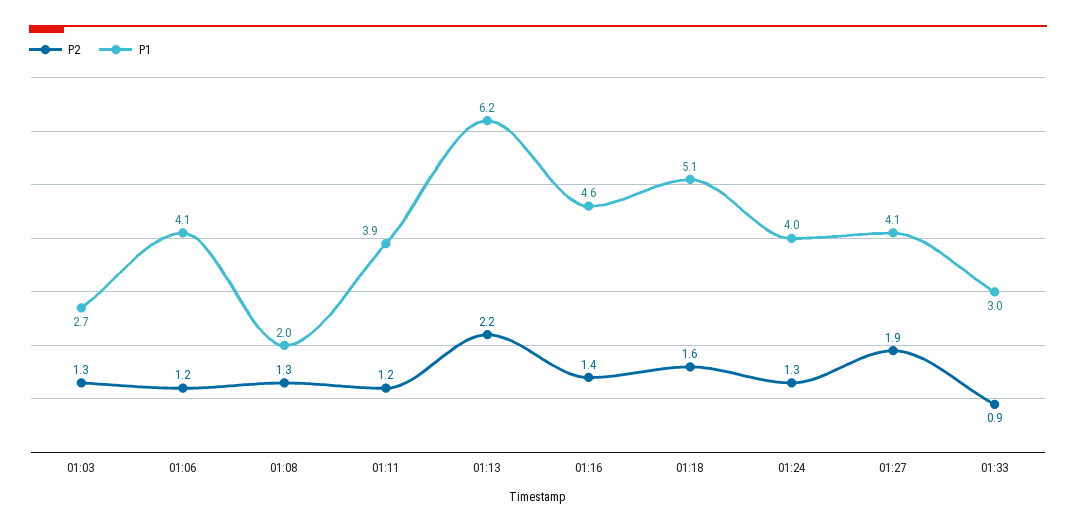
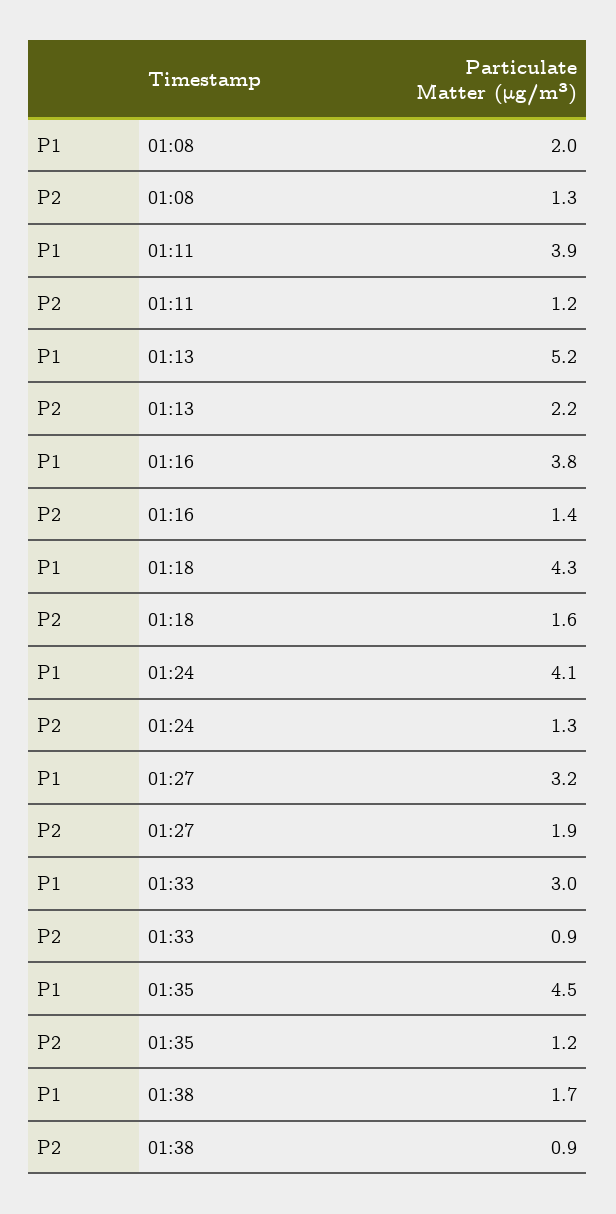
P2, 01:03: 1.3 -> none
P1, 01:03: 2.7 -> none
P2, 01:06: 1.2 -> none
P1, 01:06: 4.1 -> none
P1, 01:13: 6.2 -> 5.2
P1, 01:16: 4.6 -> 3.8
P1, 01:18: 5.1 -> 4.3
P1, 01:24: 4 -> 4.1
P1, 01:27: 4.1 -> 3.2
P1, 01:35: none -> 4.5
P2, 01:35: none -> 1.2
P1, 01:38: none -> 1.7
P2, 01:38: none -> 0.9

